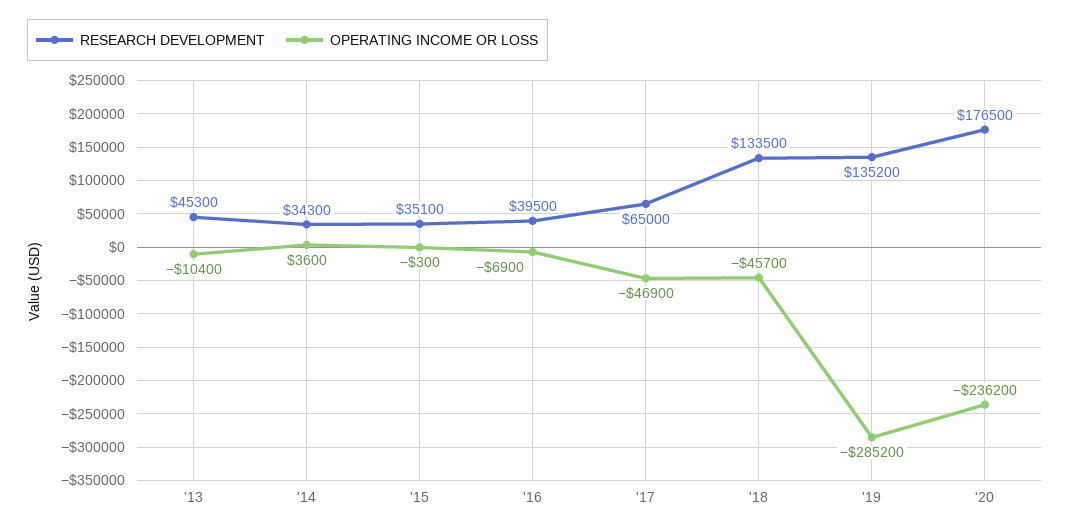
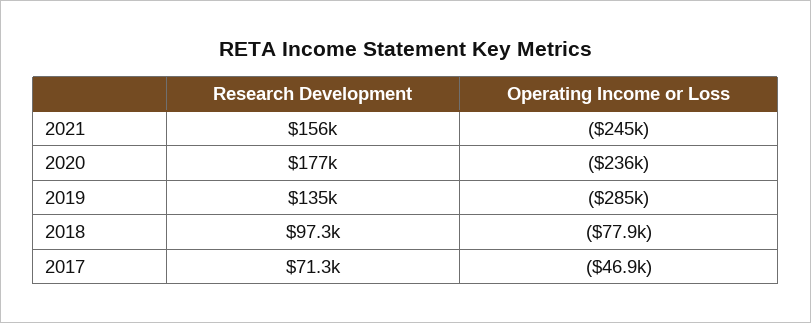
RESEARCH DEVELOPMENT, '13: 45300 -> none
OPERATING INCOME OR LOSS, '13: -10400 -> none
RESEARCH DEVELOPMENT, '14: 34300 -> none
OPERATING INCOME OR LOSS, '14: 3600 -> none
RESEARCH DEVELOPMENT, '15: 35100 -> none
OPERATING INCOME OR LOSS, '15: -300 -> none
RESEARCH DEVELOPMENT, '16: 39500 -> none
OPERATING INCOME OR LOSS, '16: -6900 -> none
RESEARCH DEVELOPMENT, '17: 65000 -> 71300
RESEARCH DEVELOPMENT, '18: 133500 -> 97300
OPERATING INCOME OR LOSS, '18: -45700 -> -77900
RESEARCH DEVELOPMENT, 2021: none -> 156000
OPERATING INCOME OR LOSS, 2021: none -> -245000

